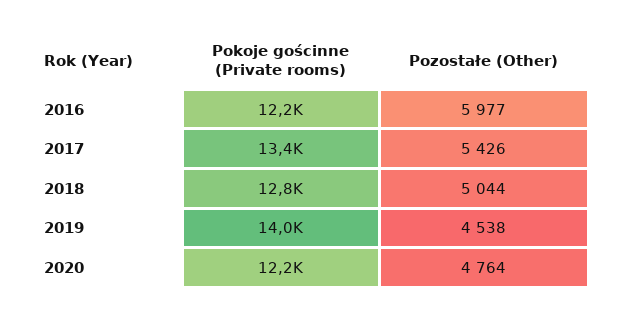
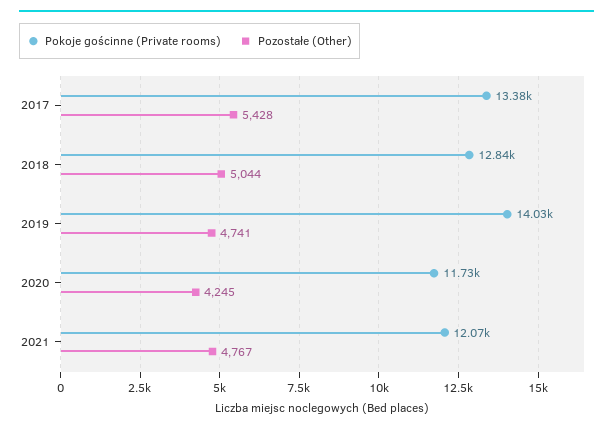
Pokoje gościnne (Private rooms), 2016: 12200 -> none
Pozostałe (Other), 2016: 5977 -> none
Pozostałe (Other), 2017: 5426 -> 5428
Pozostałe (Other), 2019: 4538 -> 4741
Pokoje gościnne (Private rooms), 2020: 12200 -> 11730
Pozostałe (Other), 2020: 4764 -> 4245
Pokoje gościnne (Private rooms), 2021: none -> 12070
Pozostałe (Other), 2021: none -> 4767

